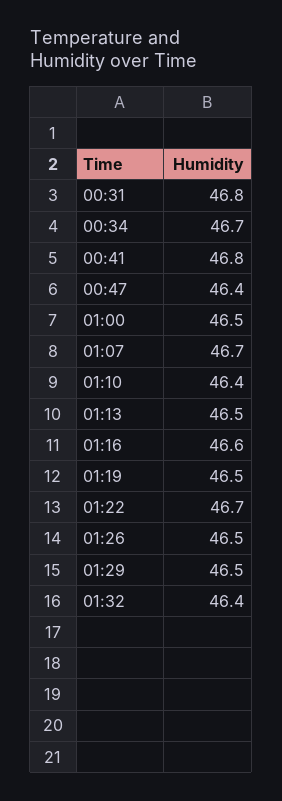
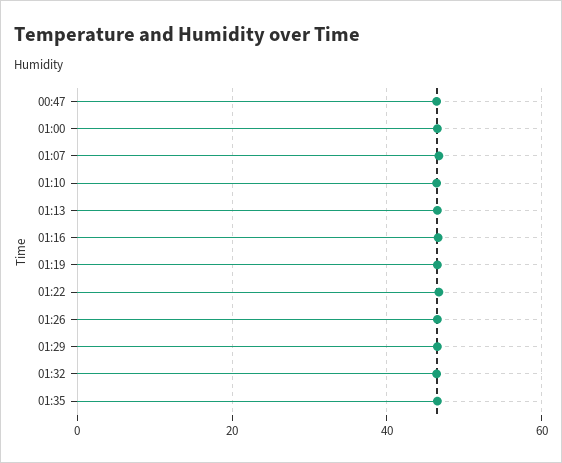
00:31: 46.8 -> none
00:34: 46.7 -> none
00:41: 46.8 -> none
01:35: none -> 46

